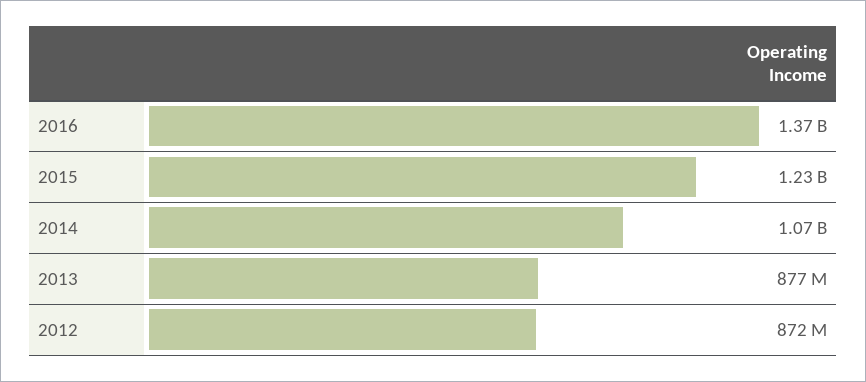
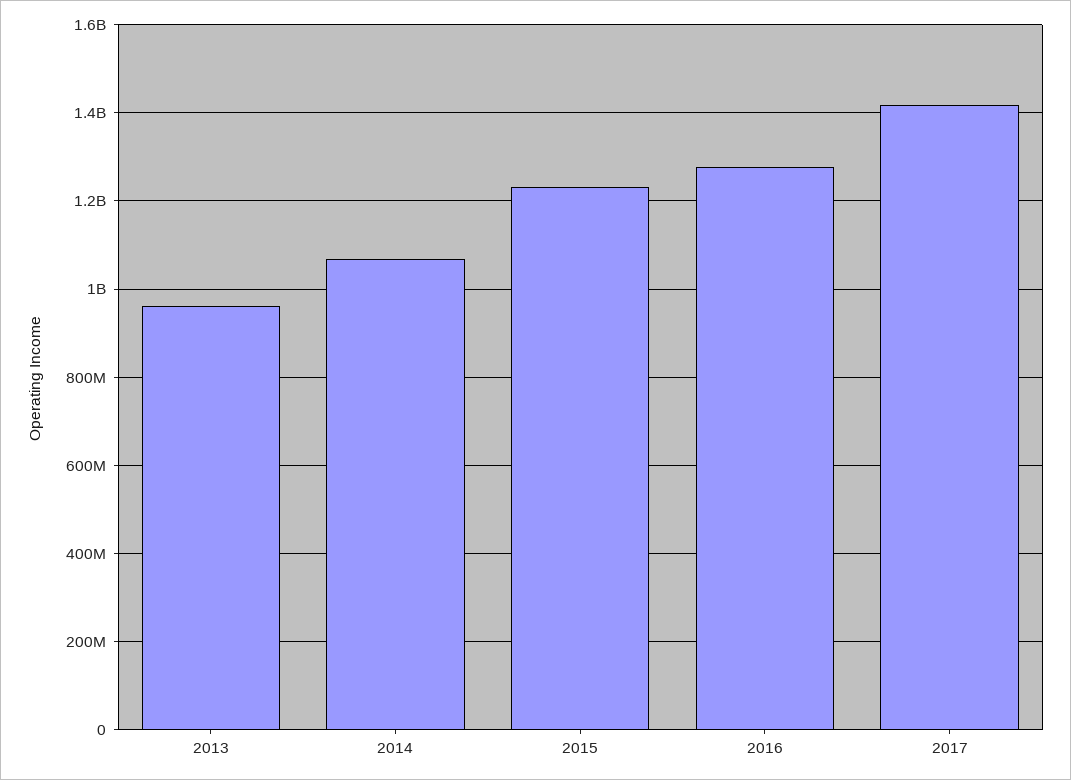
2016: 1370000000 -> 1280000000
2013: 877000000 -> 960000000
2012: 872000000 -> none
2017: none -> 1420000000

